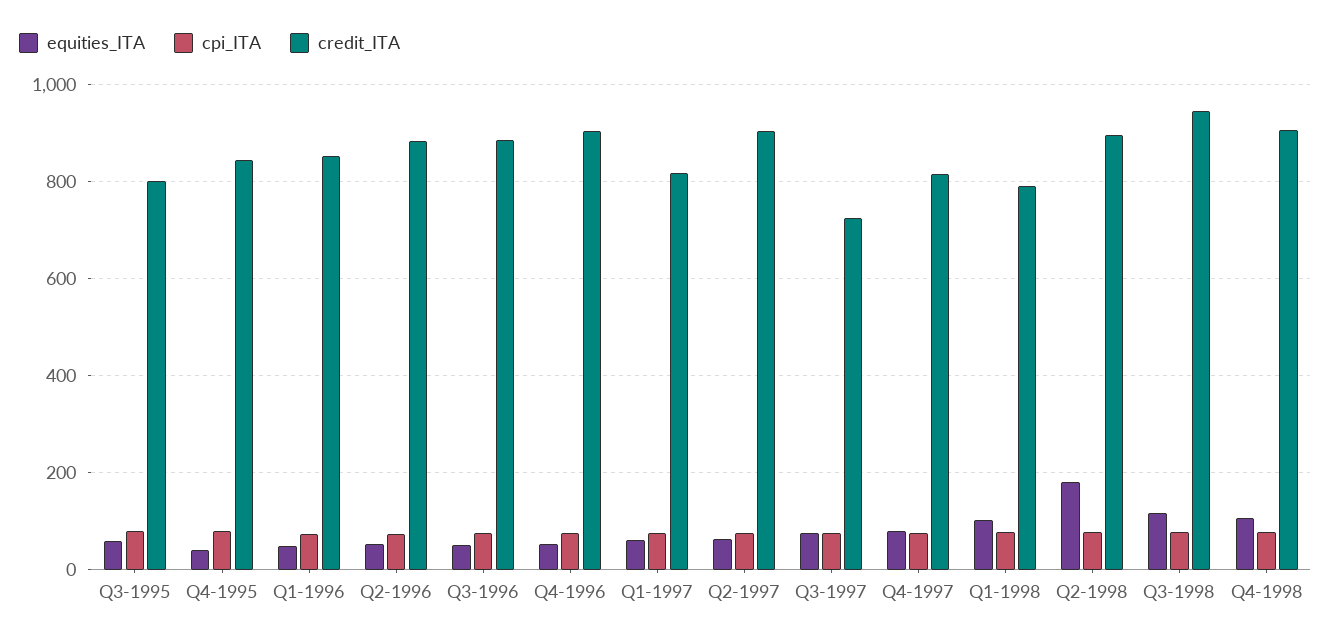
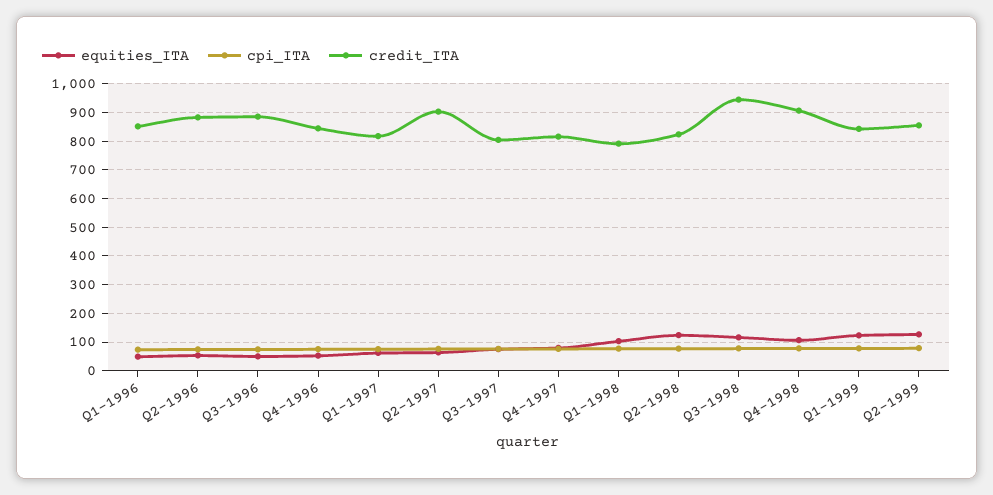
equities_ITA, Q3-1995: 60 -> none
cpi_ITA, Q3-1995: 80 -> none
credit_ITA, Q3-1995: 800 -> none
equities_ITA, Q4-1995: 40 -> none
cpi_ITA, Q4-1995: 80 -> none
credit_ITA, Q4-1995: 840 -> none
credit_ITA, Q4-1996: 900 -> 850
credit_ITA, Q3-1997: 720 -> 800
equities_ITA, Q2-1998: 180 -> 125
credit_ITA, Q2-1998: 900 -> 825
equities_ITA, Q1-1999: none -> 125
cpi_ITA, Q1-1999: none -> 75
credit_ITA, Q1-1999: none -> 850
equities_ITA, Q2-1999: none -> 125
cpi_ITA, Q2-1999: none -> 75
credit_ITA, Q2-1999: none -> 850

